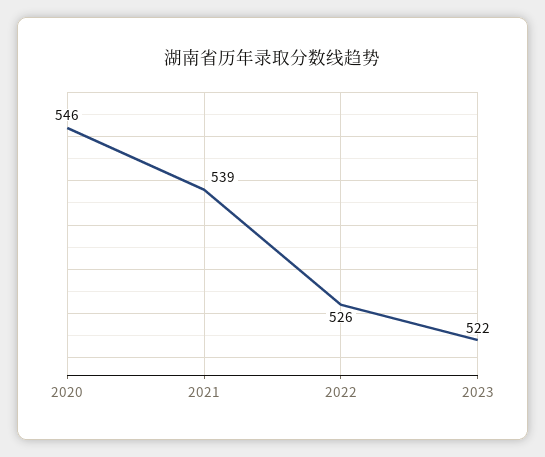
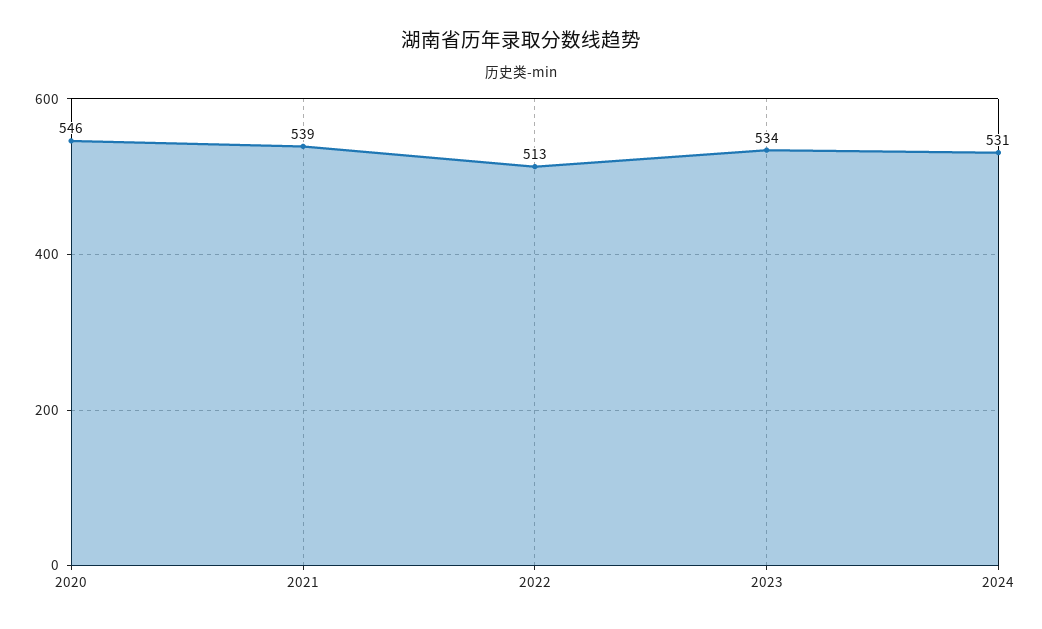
2022: 526 -> 513
2023: 522 -> 534
2024: none -> 531

